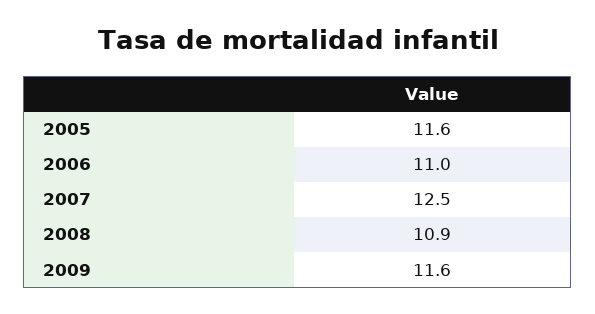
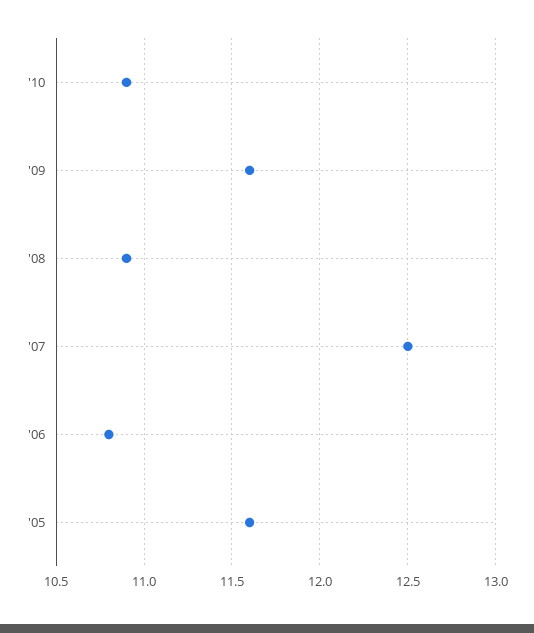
2006: 11 -> 10.8
'10: none -> 10.9

